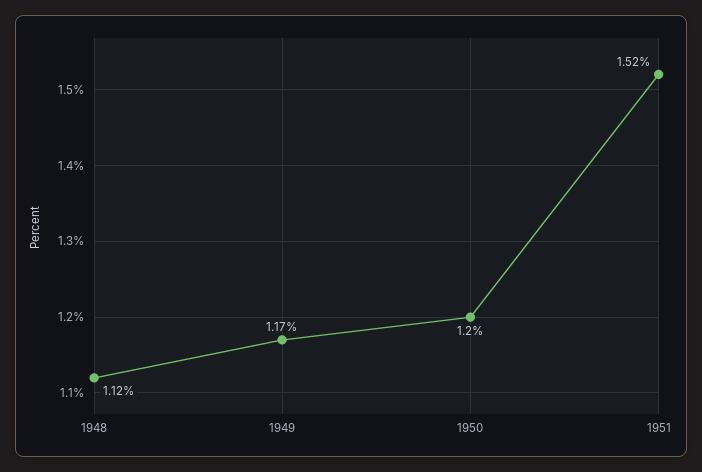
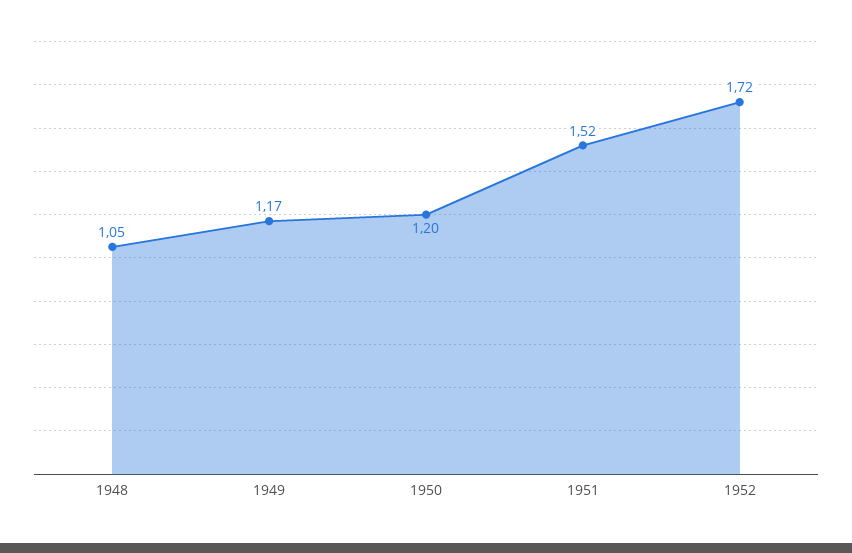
1948: 1.12 -> 1.05
1952: none -> 1.72

